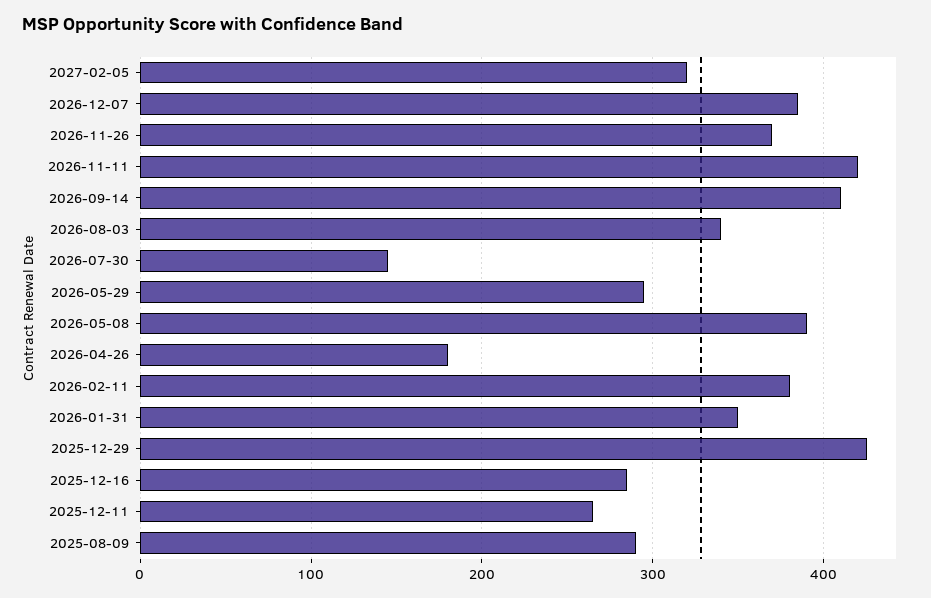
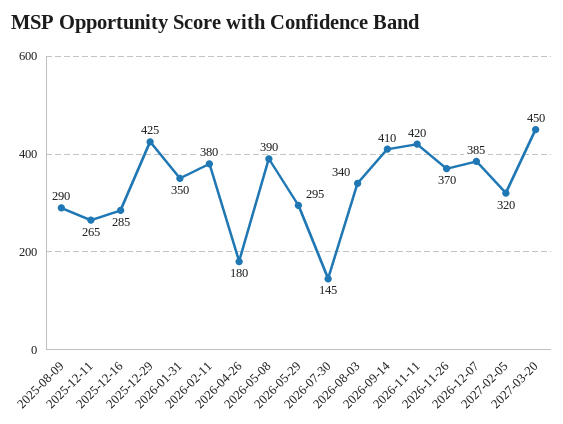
2027-03-20: none -> 450

